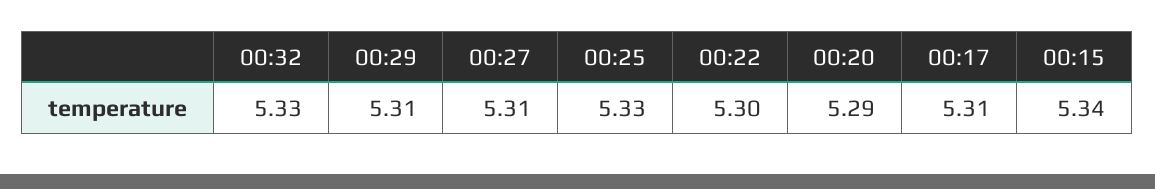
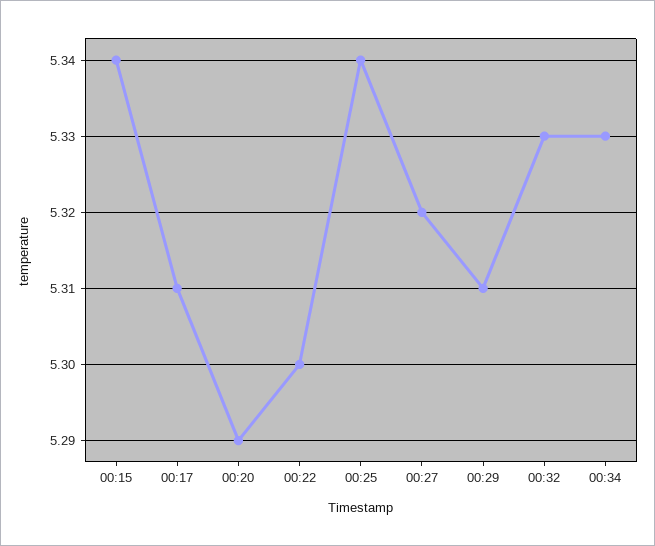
00:27: 5.31 -> 5.32
00:25: 5.33 -> 5.34
00:34: none -> 5.33

